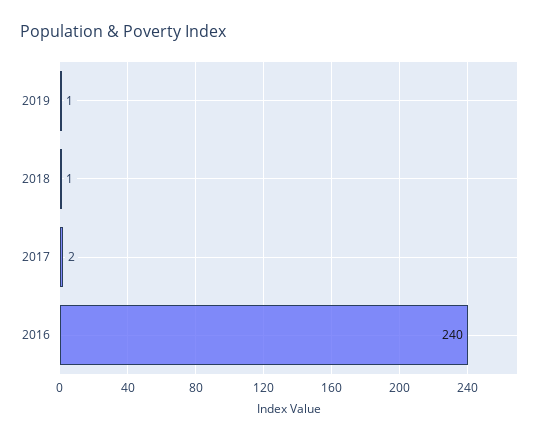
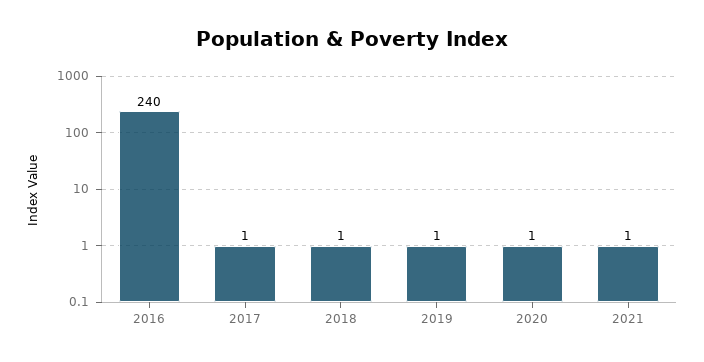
2017: 2 -> 1
2020: none -> 1
2021: none -> 1

